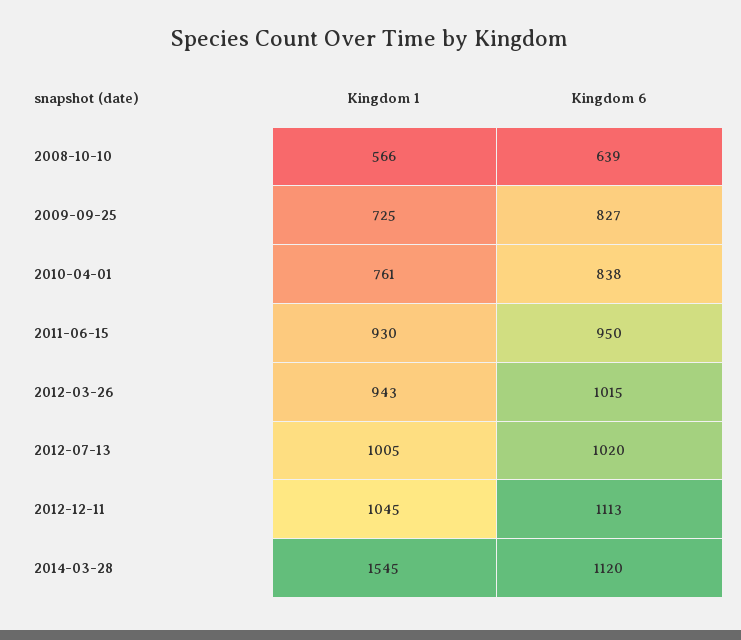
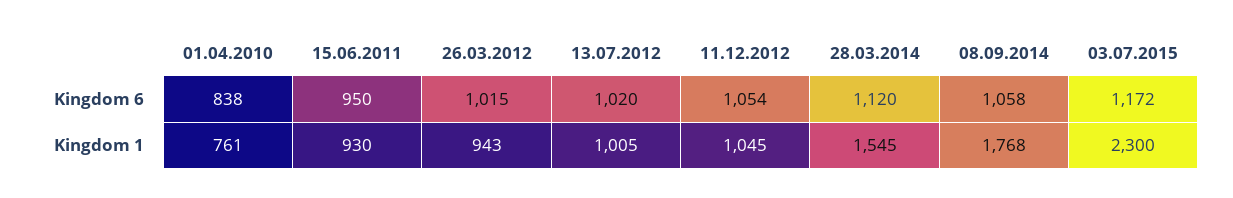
Kingdom 1, 2008-10-10: 566 -> none
Kingdom 6, 2008-10-10: 639 -> none
Kingdom 1, 2009-09-25: 725 -> none
Kingdom 6, 2009-09-25: 827 -> none
Kingdom 6, 2012-12-11: 1113 -> 1054
Kingdom 6, 08.09.2014: none -> 1058
Kingdom 6, 03.07.2015: none -> 1172
Kingdom 1, 08.09.2014: none -> 1768
Kingdom 1, 03.07.2015: none -> 2300

